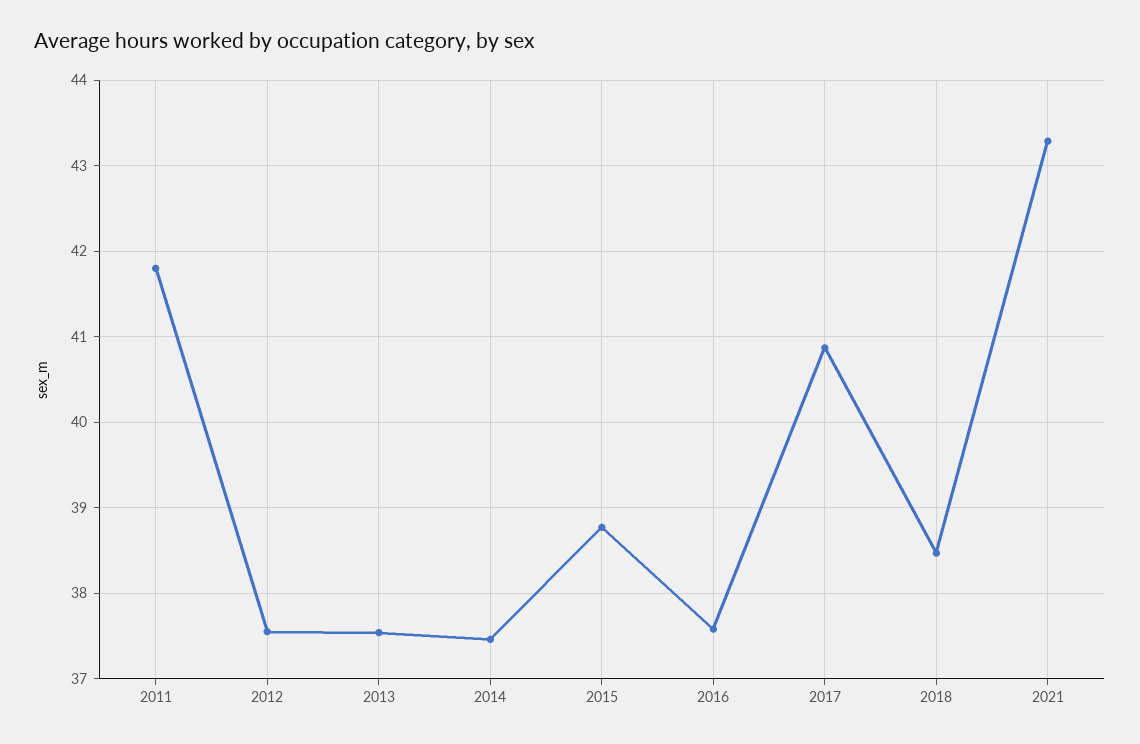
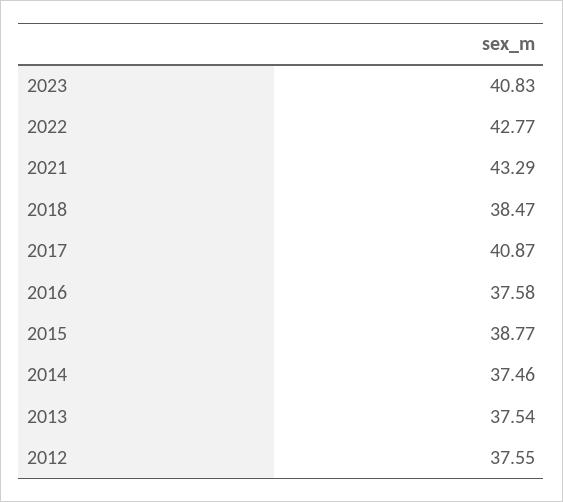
2011: 41.8 -> none
2023: none -> 40.83
2022: none -> 42.77

